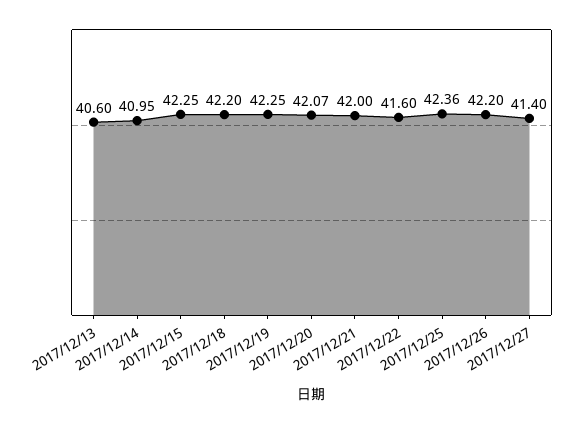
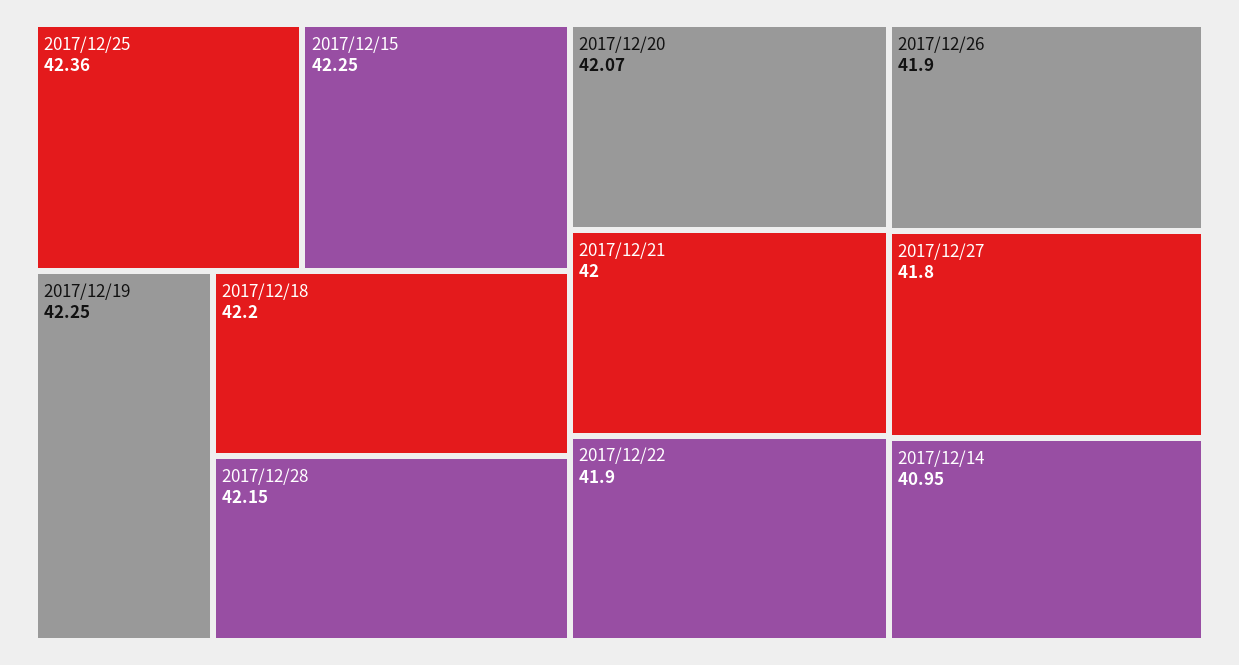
2017/12/13: 40.6 -> none
2017/12/22: 41.6 -> 41.9
2017/12/26: 42.2 -> 41.9
2017/12/27: 41.4 -> 41.8
2017/12/28: none -> 42.15

